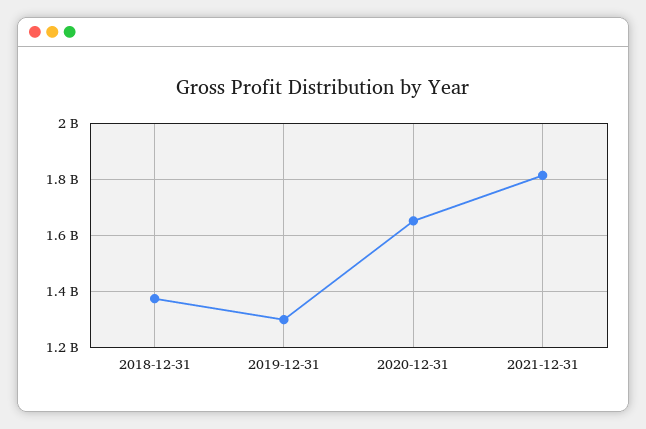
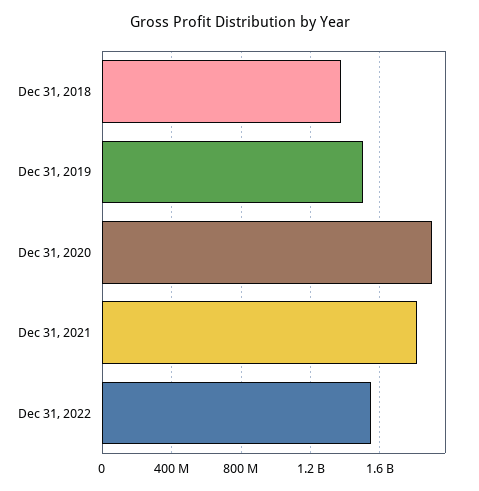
2019-12-31: 1300000000 -> 1500000000
2020-12-31: 1650000000 -> 1900000000
Dec 31, 2022: none -> 1550000000

